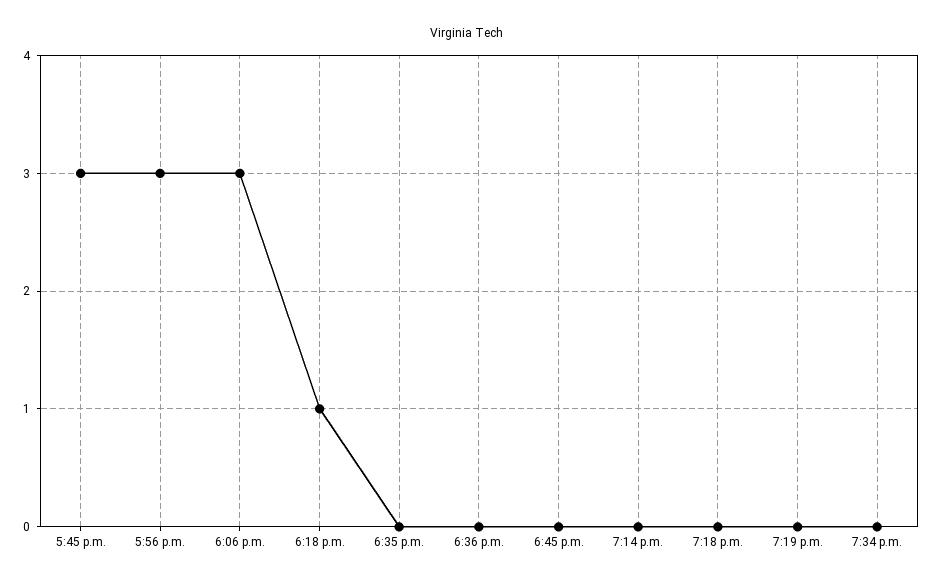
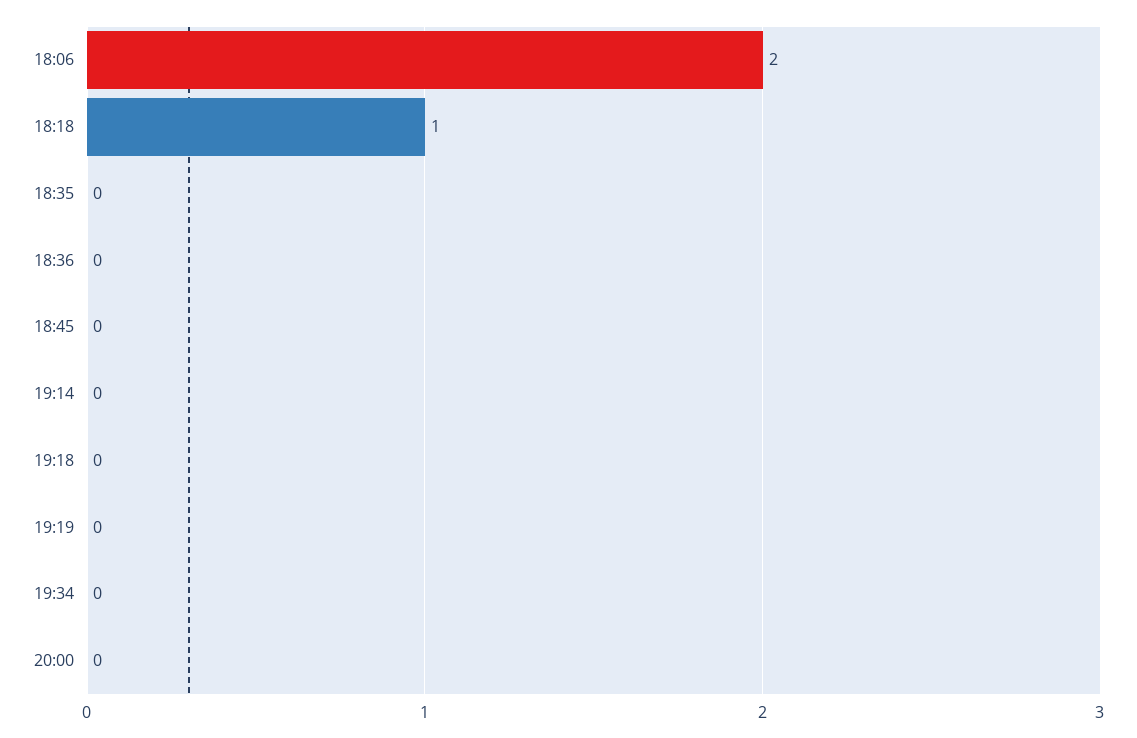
5:45 p.m.: 3 -> none
5:56 p.m.: 3 -> none
6:06 p.m.: 3 -> 2
20:00: none -> 0

